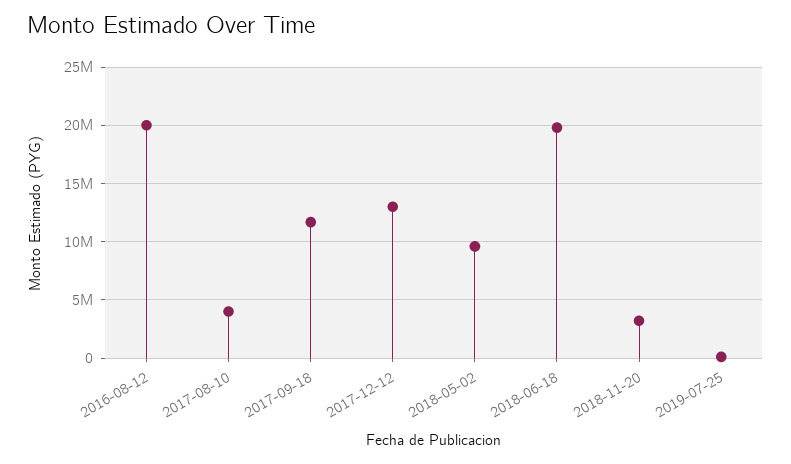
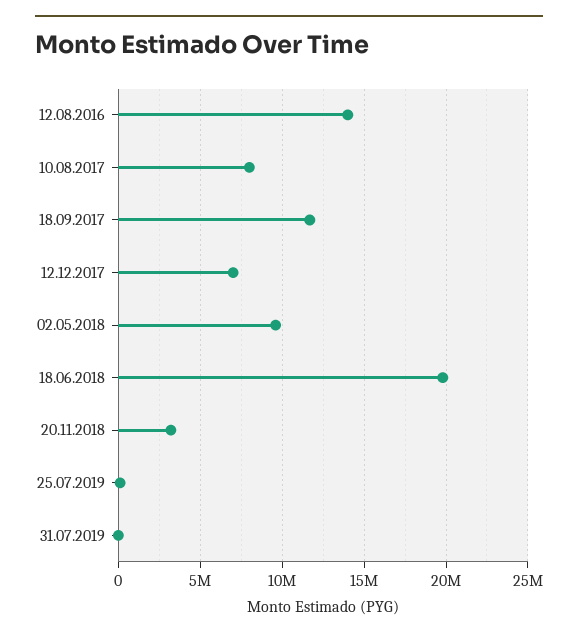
2016-08-12: 20000000 -> 14000000
2017-08-10: 4000000 -> 8000000
2017-12-12: 13000000 -> 7000000
31.07.2019: none -> 0

